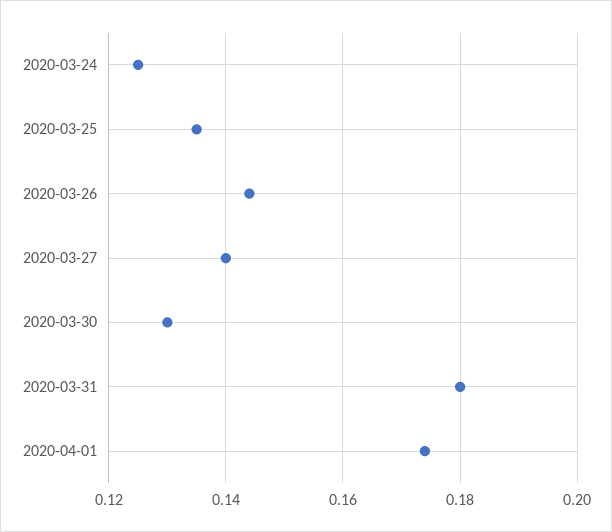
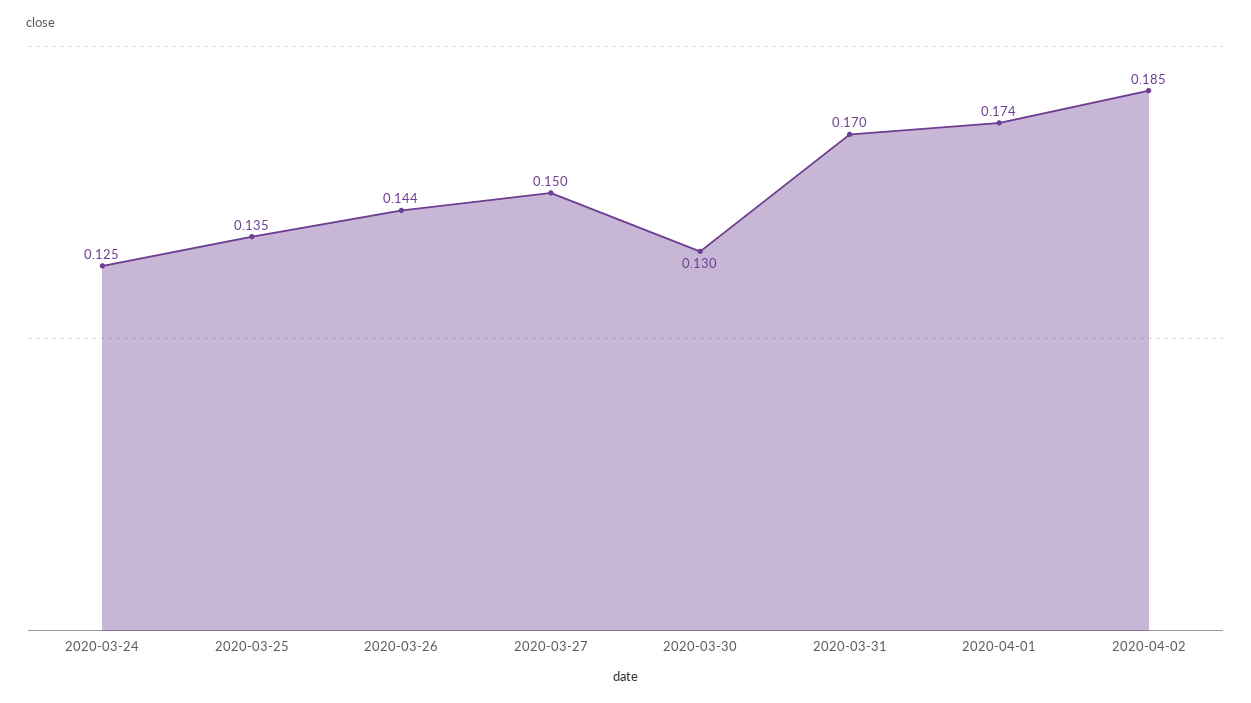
2020-03-27: 0.14 -> 0.15
2020-03-31: 0.18 -> 0.17
2020-04-02: none -> 0.185

